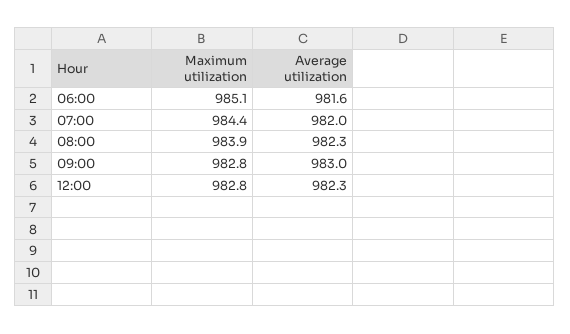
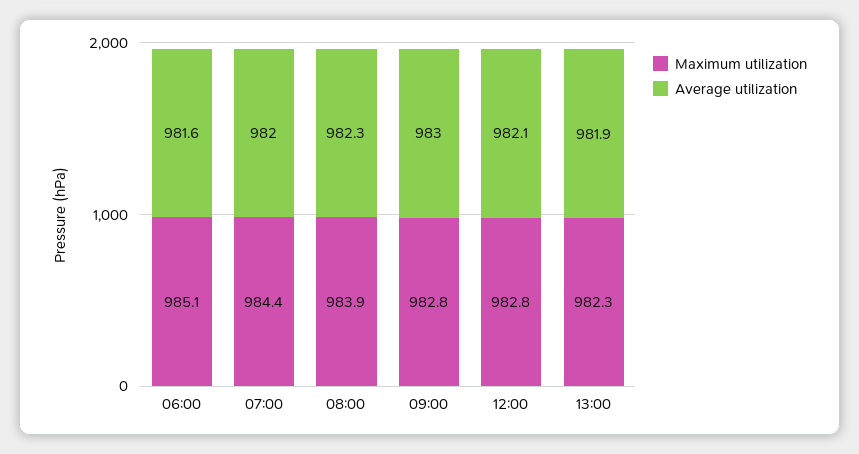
Average utilization, 12:00: 982.3 -> 982.1
Maximum utilization, 13:00: none -> 982.3
Average utilization, 13:00: none -> 981.9

